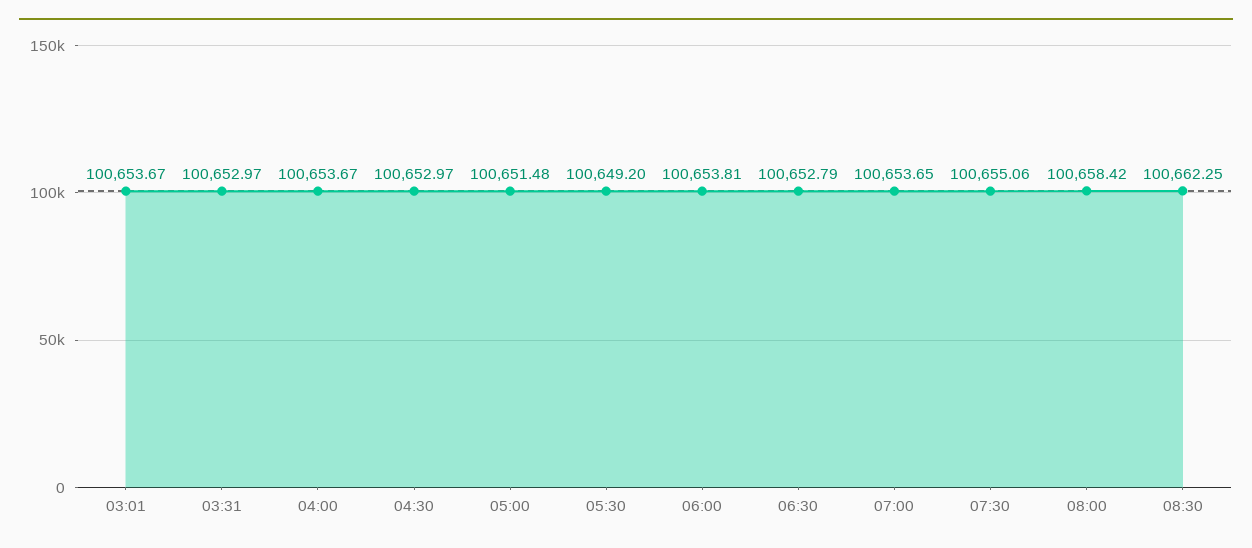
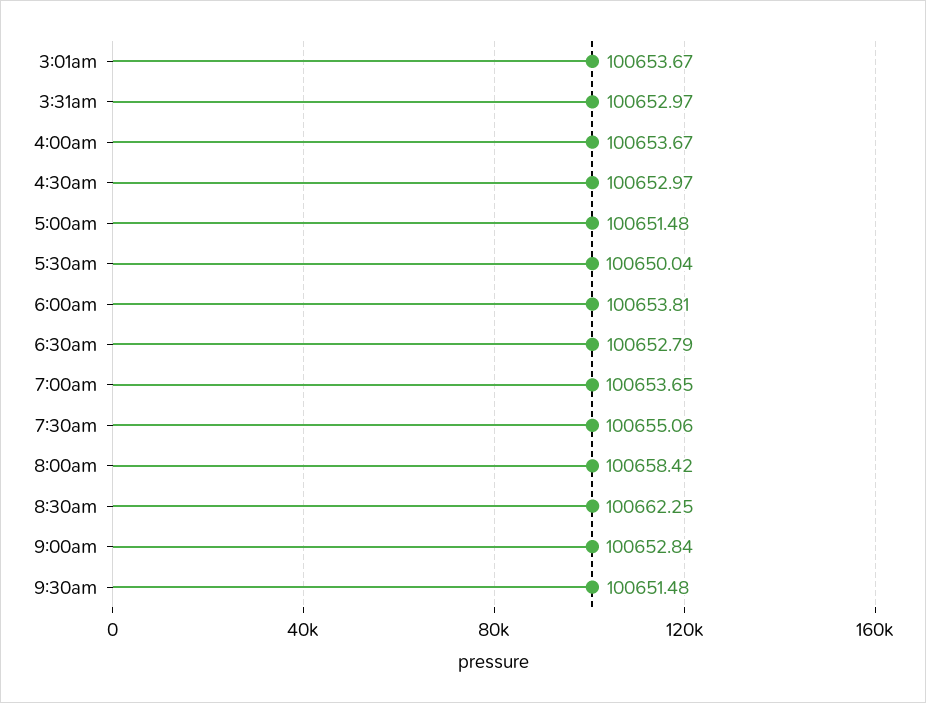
05:30: 100649.2 -> 100650.04
9:00am: none -> 100652.84
9:30am: none -> 100651.48

